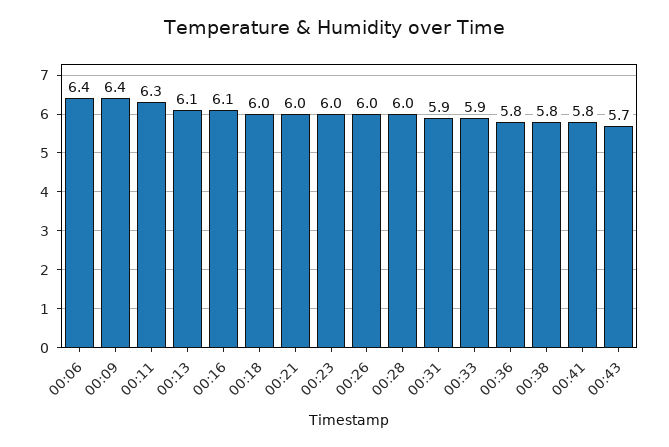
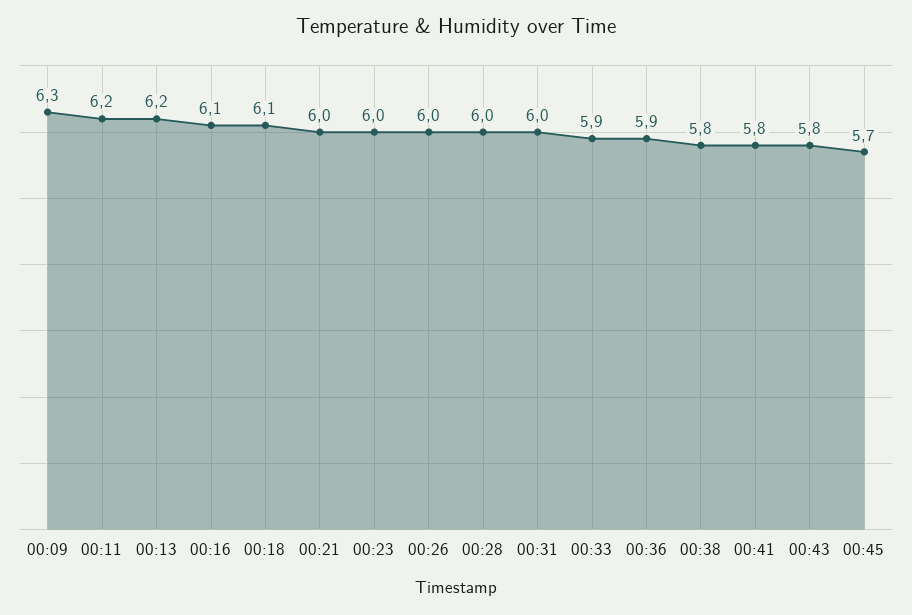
00:06: 6.4 -> none
00:09: 6.4 -> 6.3
00:11: 6.3 -> 6.2
00:13: 6.1 -> 6.2
00:18: 6 -> 6.1
00:31: 5.9 -> 6
00:36: 5.8 -> 5.9
00:43: 5.7 -> 5.8
00:45: none -> 5.7

